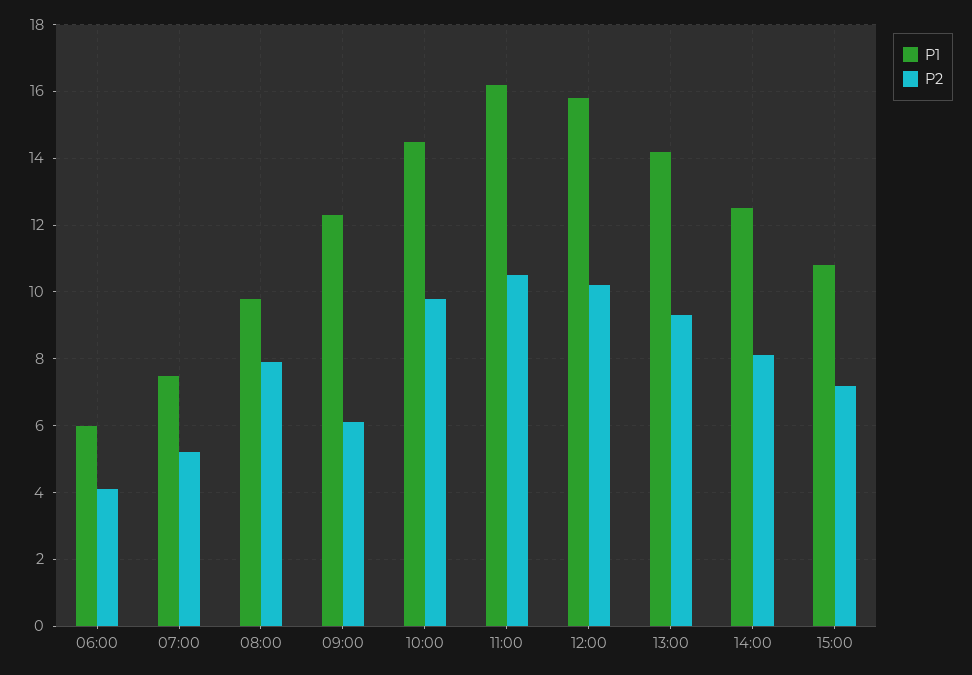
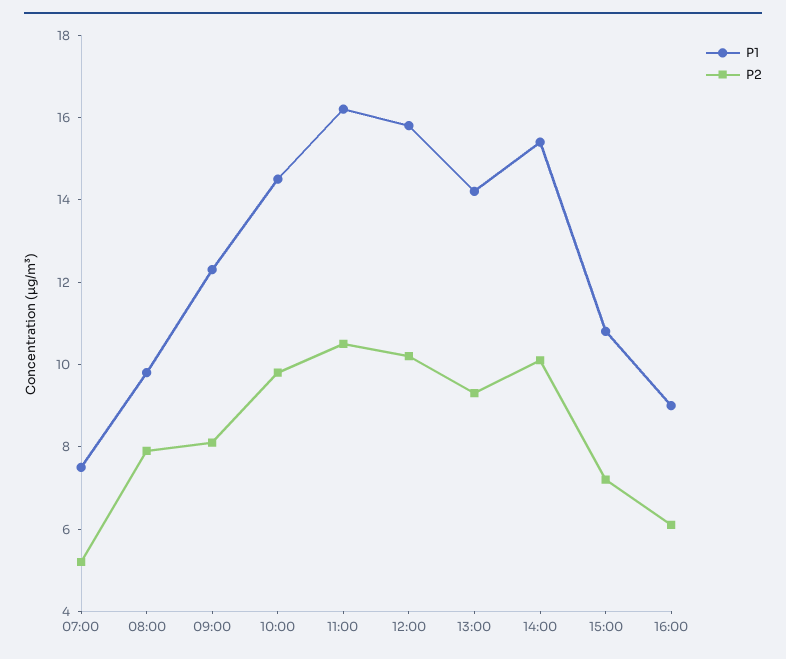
P1, 06:00: 6 -> none
P2, 06:00: 4 -> none
P2, 09:00: 6 -> 8
P1, 14:00: 12.5 -> 15.5
P2, 14:00: 8 -> 10
P1, 16:00: none -> 9
P2, 16:00: none -> 6

